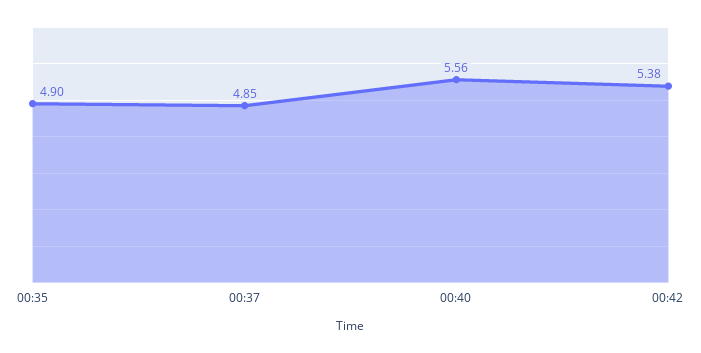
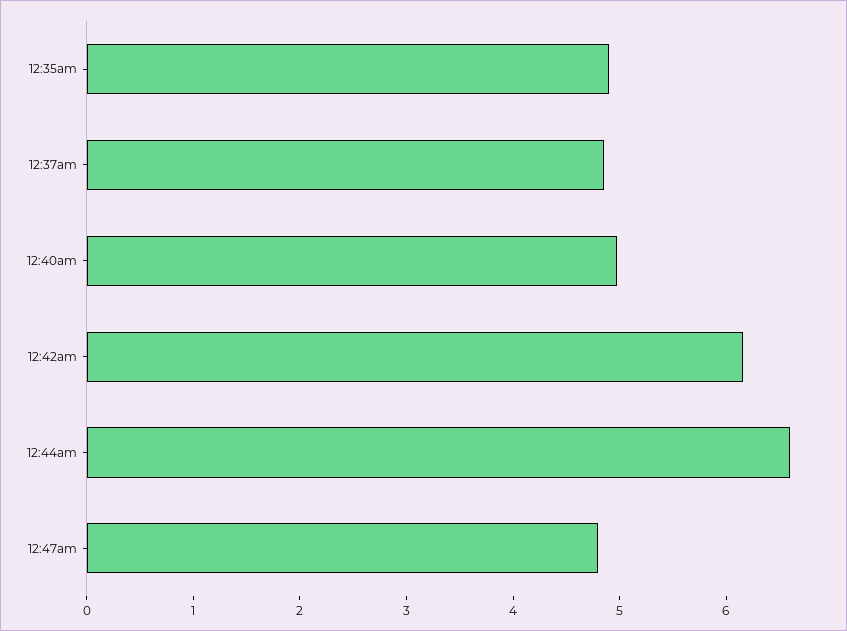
00:40: 5.56 -> 5
00:42: 5.38 -> 6.2
12:44am: none -> 6.6
12:47am: none -> 4.8

